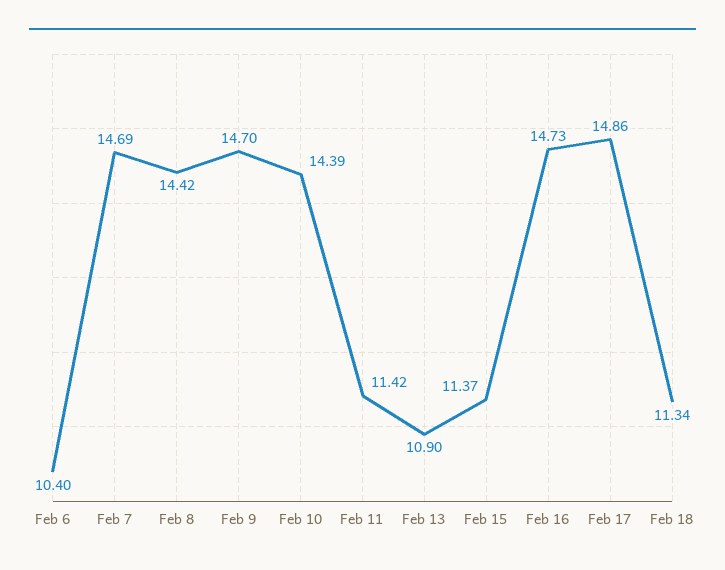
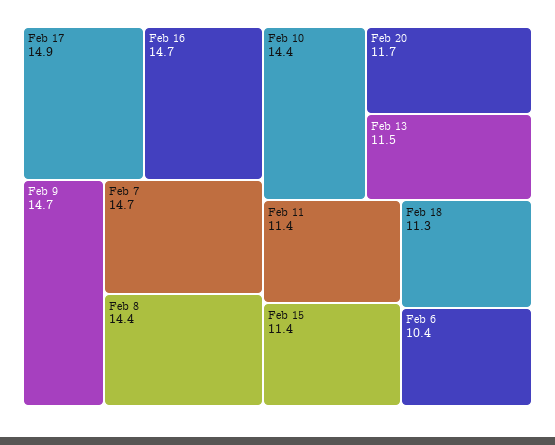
Feb 13: 10.9 -> 11.5
Feb 20: none -> 11.7

